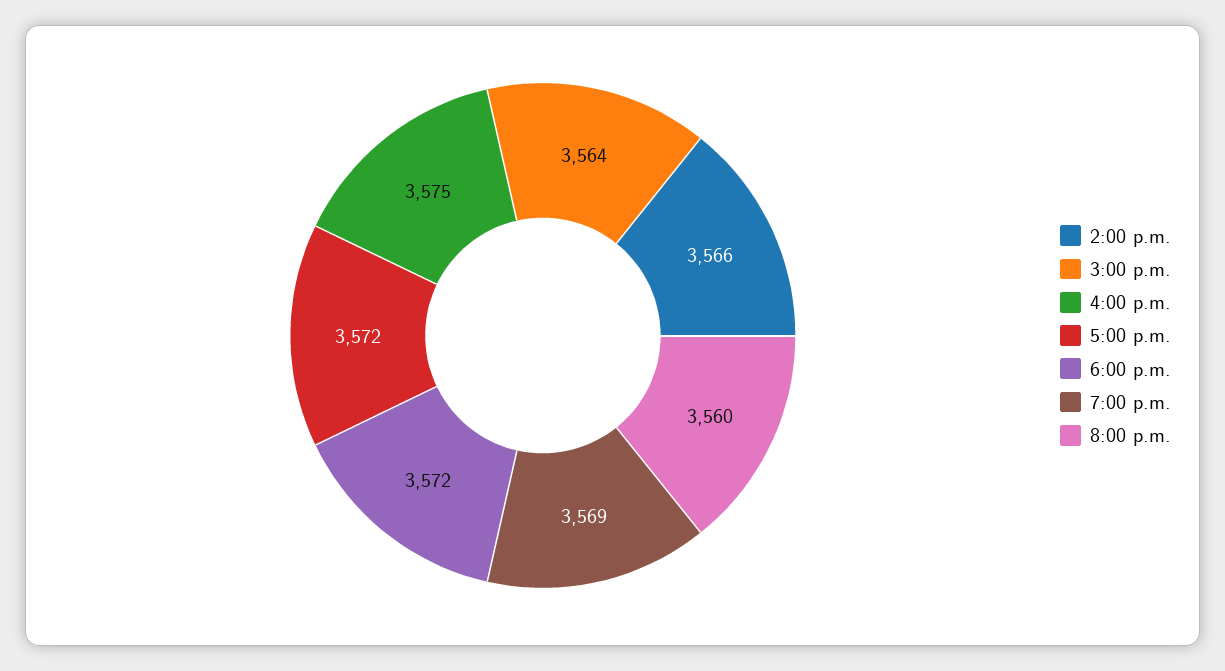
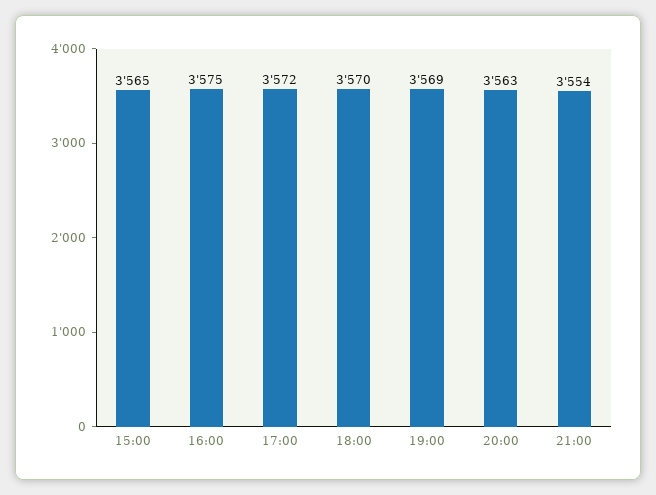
2:00 p.m.: 3566 -> none
3:00 p.m.: 3564 -> 3565
6:00 p.m.: 3572 -> 3570
8:00 p.m.: 3560 -> 3563
21:00: none -> 3554

